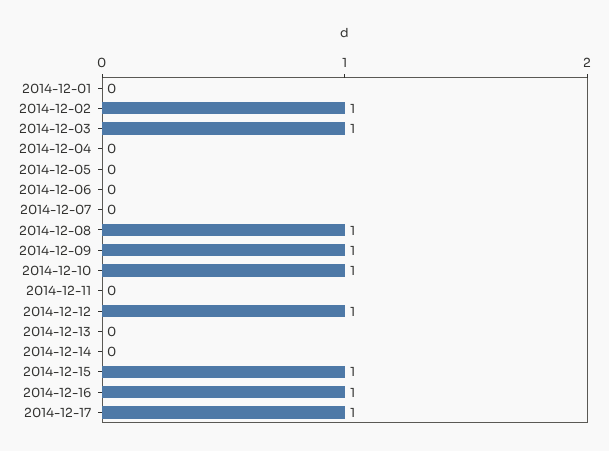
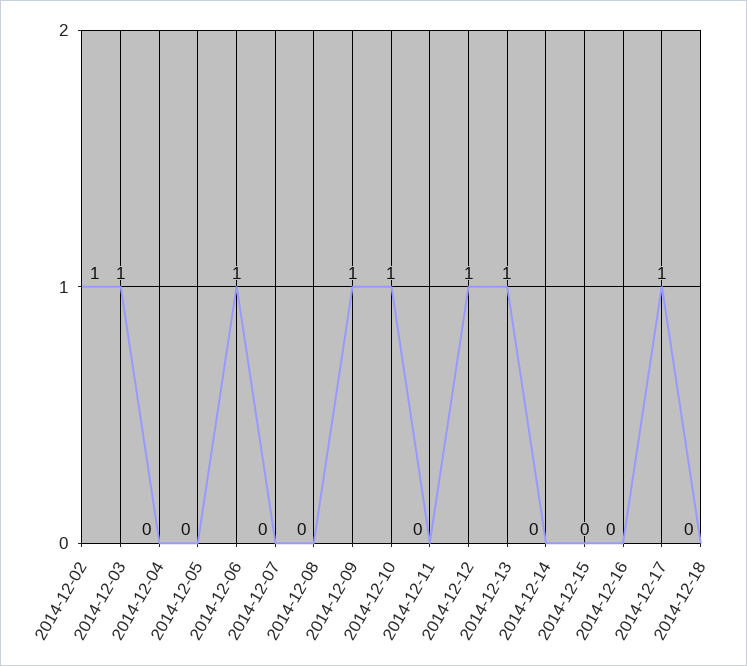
2014-12-01: 0 -> none
2014-12-06: 0 -> 1
2014-12-08: 1 -> 0
2014-12-13: 0 -> 1
2014-12-15: 1 -> 0
2014-12-16: 1 -> 0
2014-12-18: none -> 0

